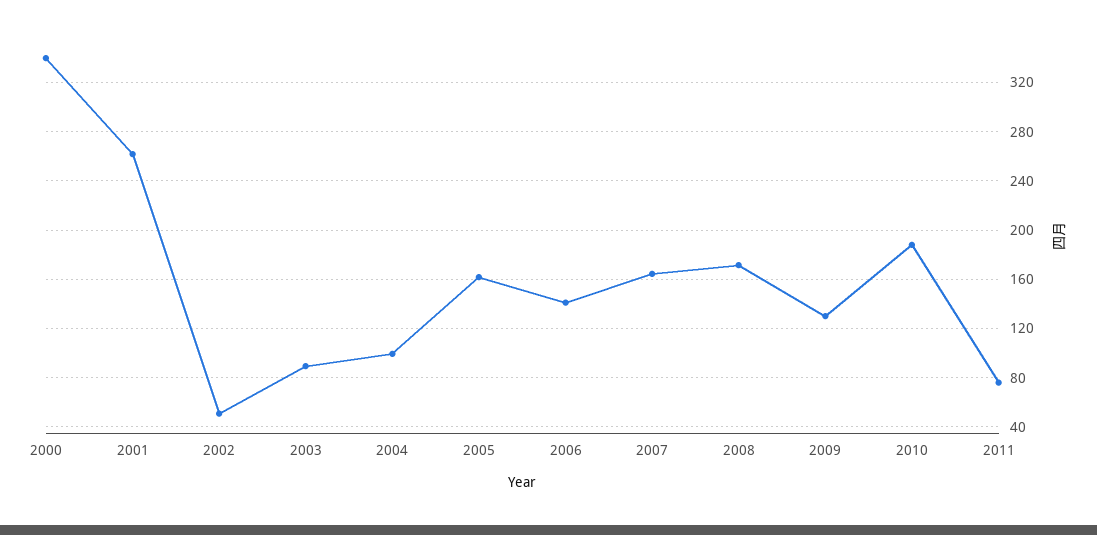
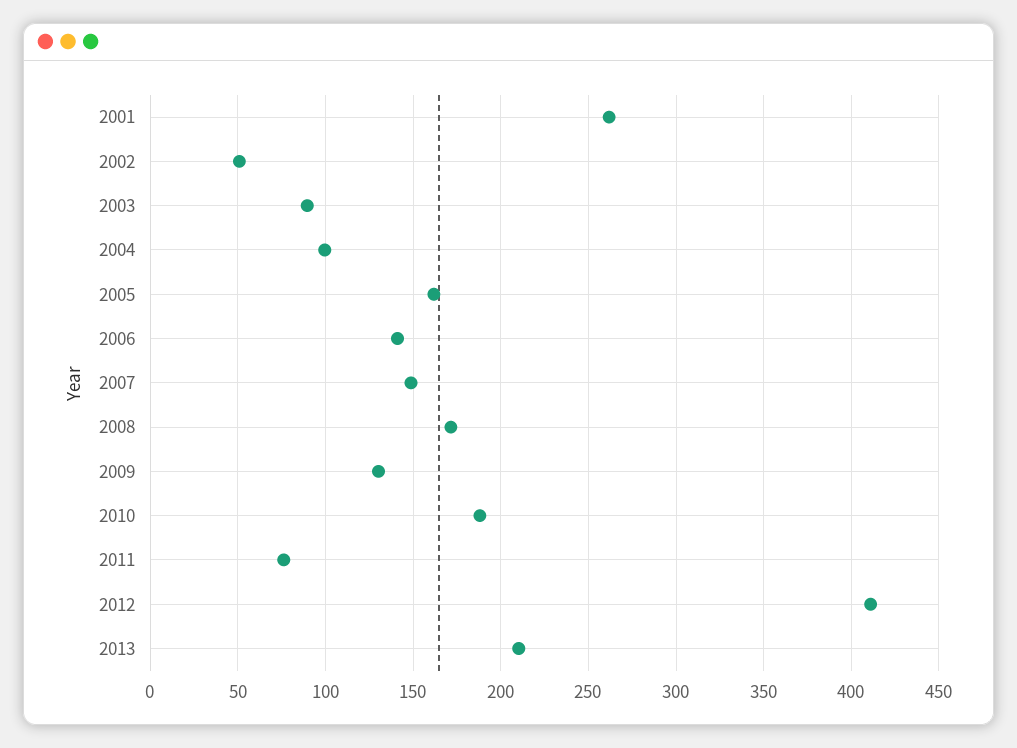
2000: 340 -> none
2007: 165 -> 150
2012: none -> 410
2013: none -> 210

